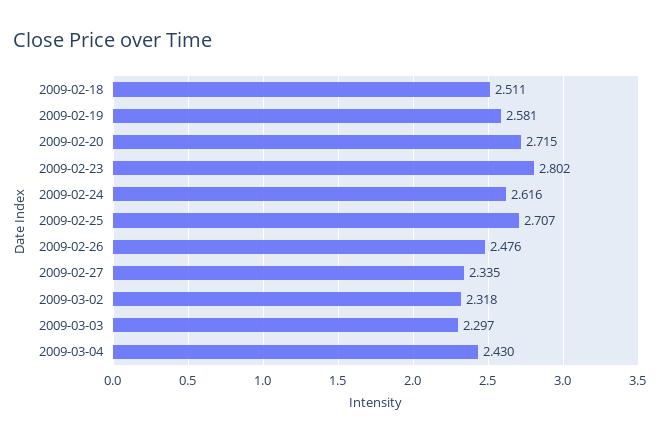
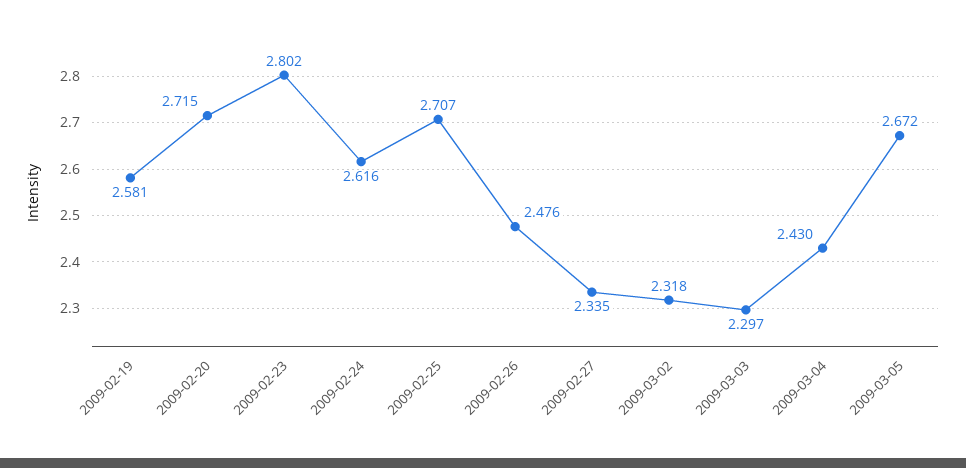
2009-02-18: 2.511 -> none
2009-03-05: none -> 2.672

